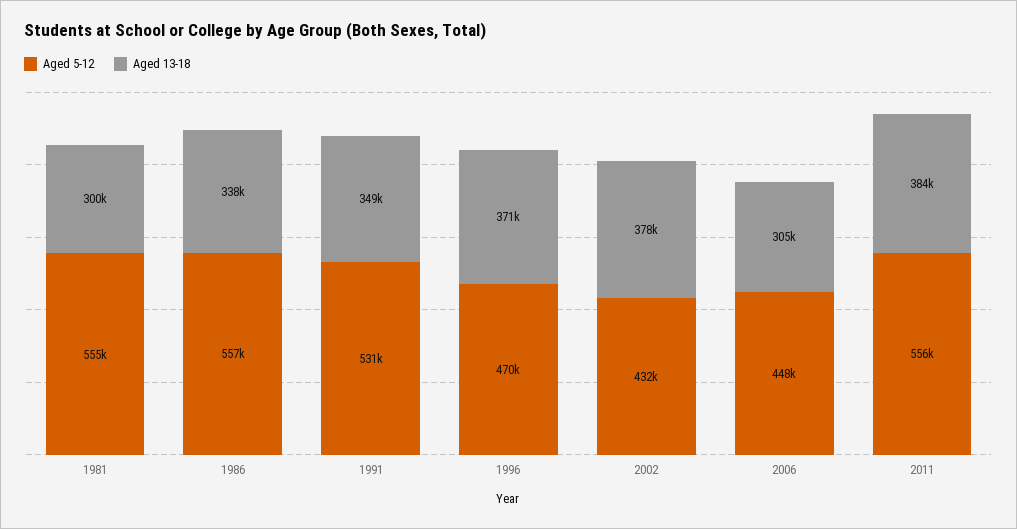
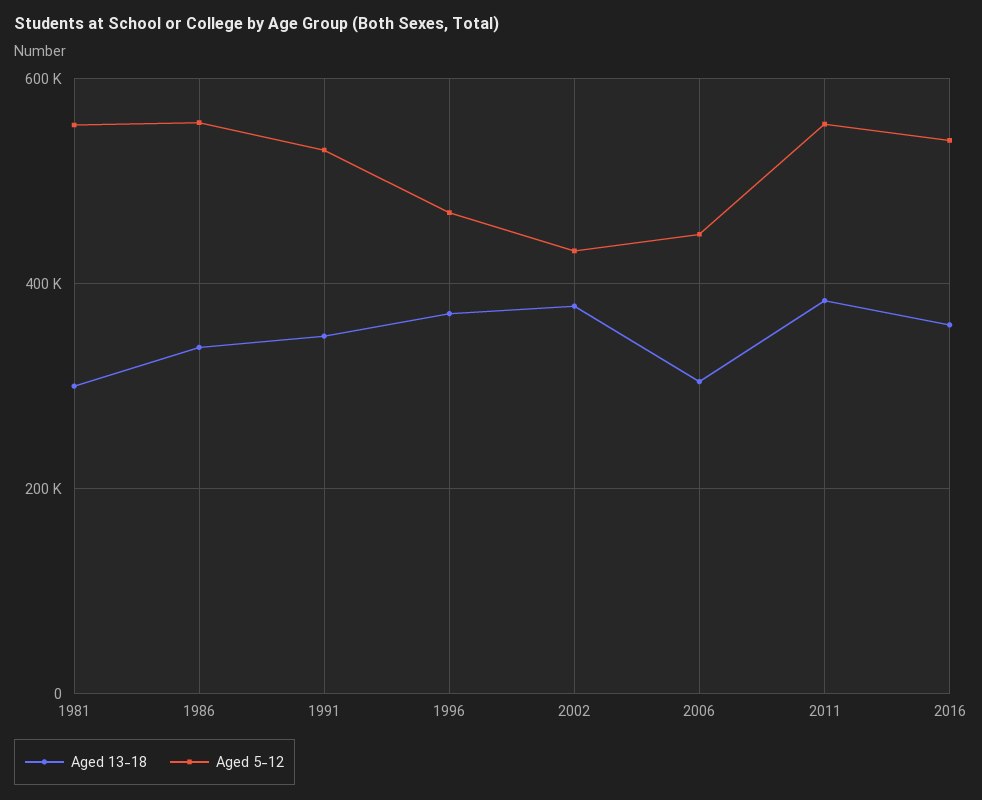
Aged 13-18, 2016: none -> 360000
Aged 5-12, 2016: none -> 540000

